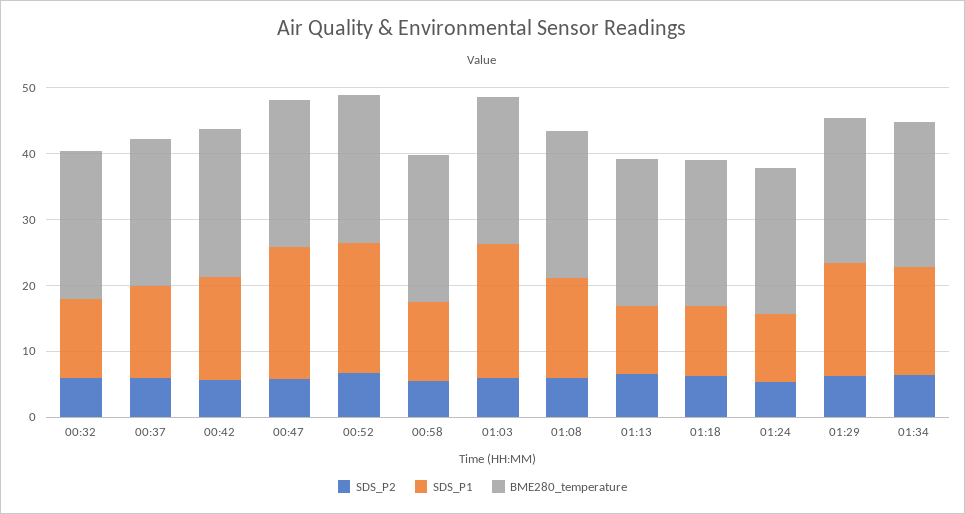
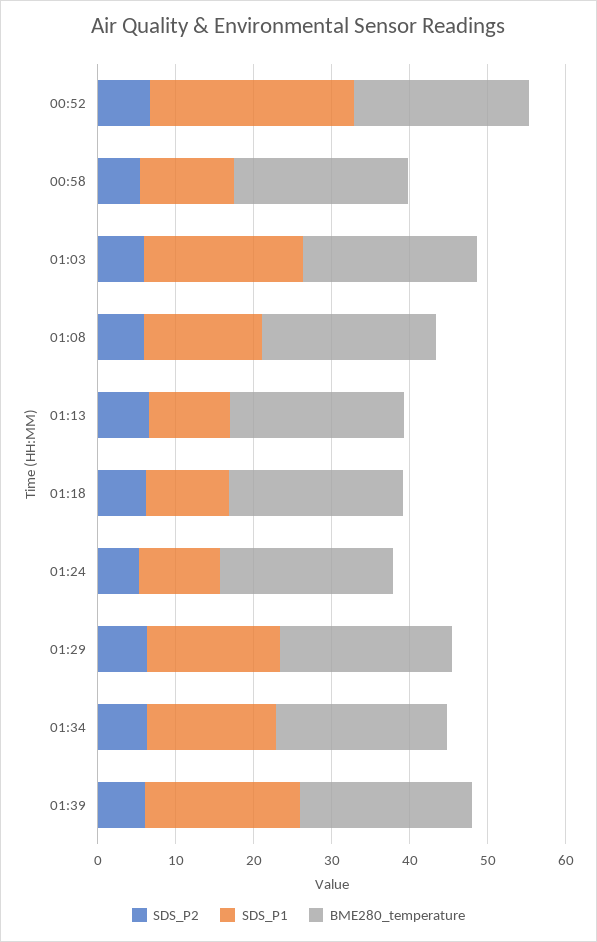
SDS_P2, 00:32: 6 -> none
SDS_P1, 00:32: 12 -> none
BME280_temperature, 00:32: 22 -> none
SDS_P2, 00:37: 6 -> none
SDS_P1, 00:37: 14 -> none
BME280_temperature, 00:37: 22 -> none
SDS_P2, 00:42: 6 -> none
SDS_P1, 00:42: 16 -> none
BME280_temperature, 00:42: 22 -> none
SDS_P2, 00:47: 6 -> none
SDS_P1, 00:47: 20 -> none
BME280_temperature, 00:47: 22 -> none
SDS_P1, 00:52: 20 -> 26
SDS_P2, 01:39: none -> 6
SDS_P1, 01:39: none -> 20
BME280_temperature, 01:39: none -> 22

